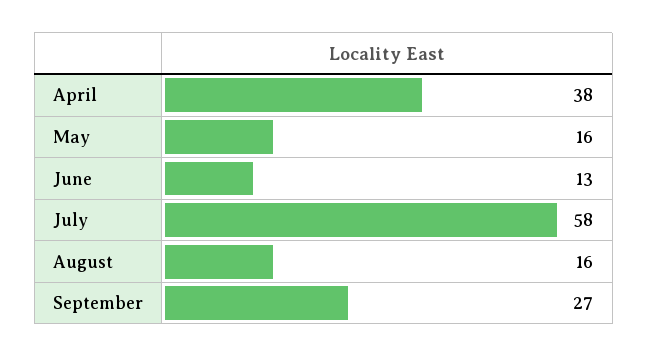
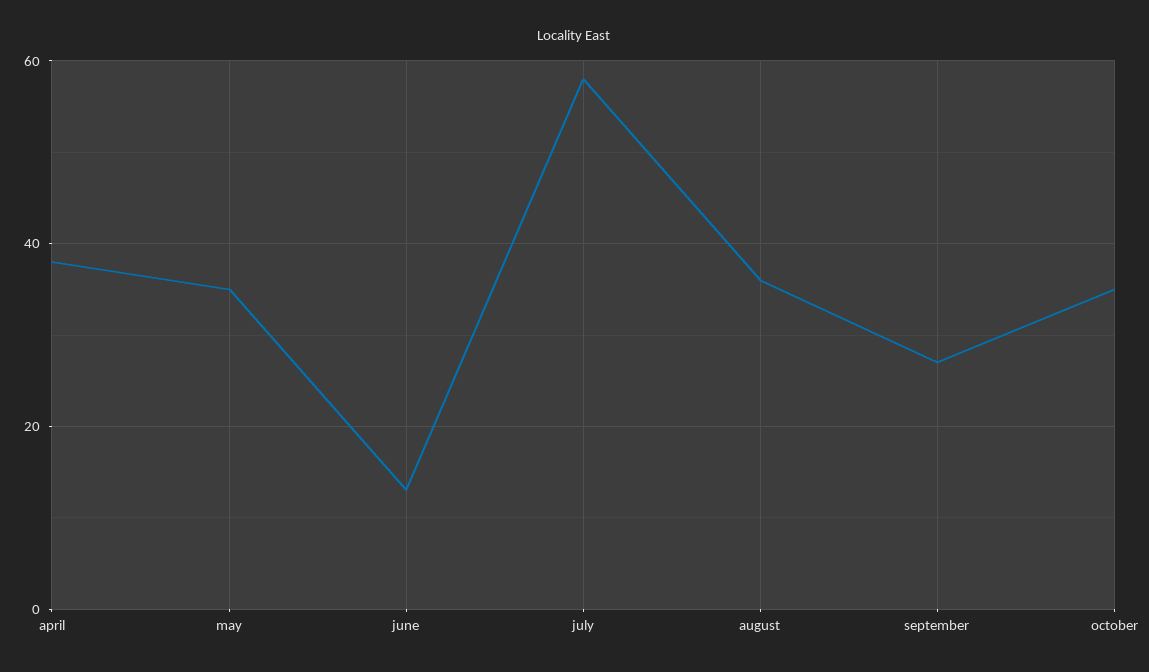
May: 16 -> 35
August: 16 -> 35
october: none -> 35

